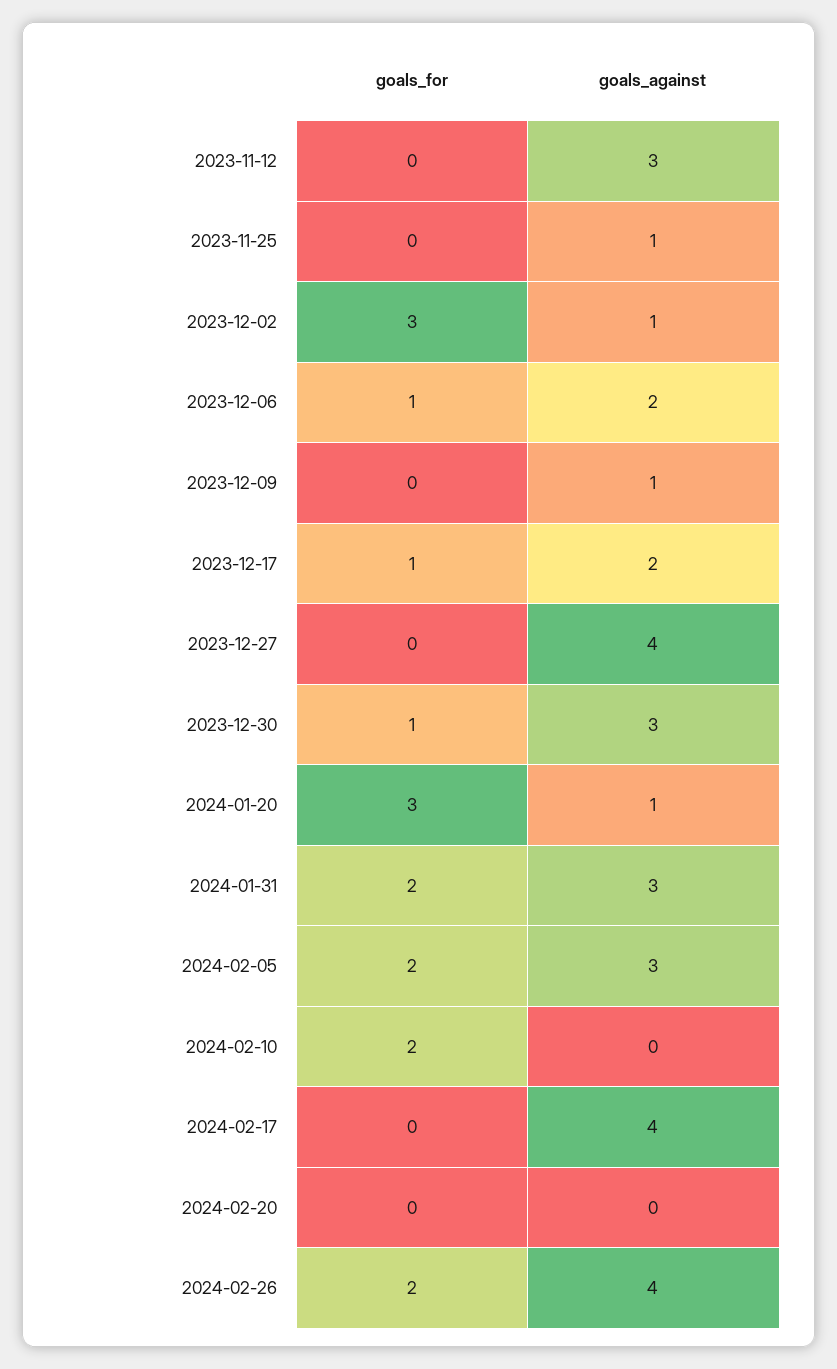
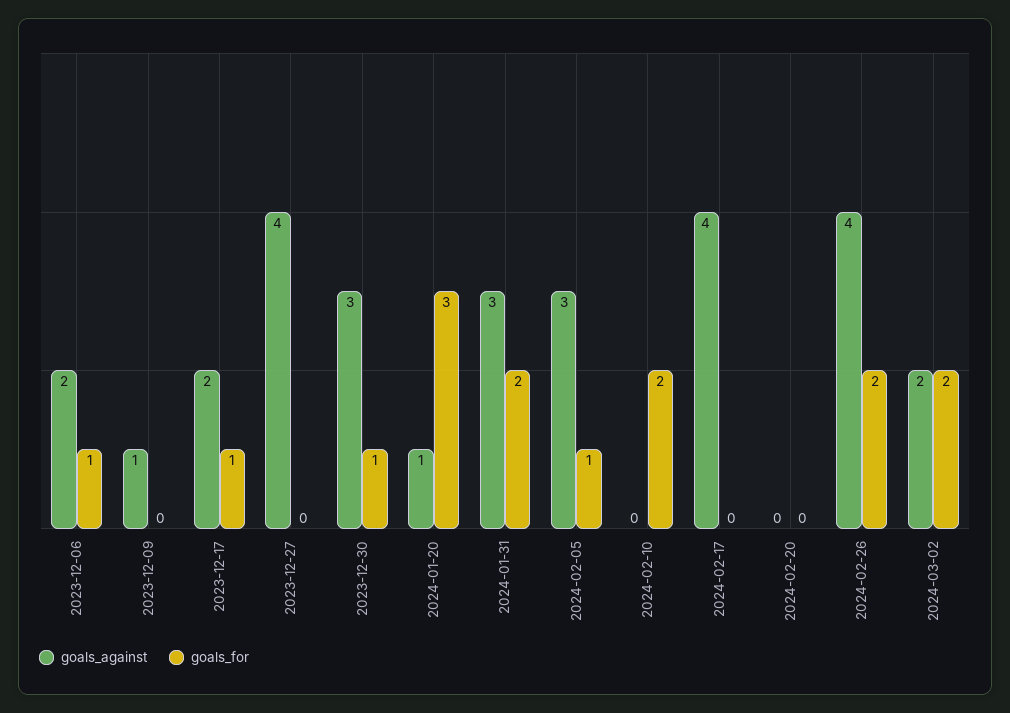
goals_for, 2023-11-12: 0 -> none
goals_against, 2023-11-12: 3 -> none
goals_for, 2023-11-25: 0 -> none
goals_against, 2023-11-25: 1 -> none
goals_for, 2023-12-02: 3 -> none
goals_against, 2023-12-02: 1 -> none
goals_for, 2024-02-05: 2 -> 1
goals_against, 2024-03-02: none -> 2
goals_for, 2024-03-02: none -> 2

